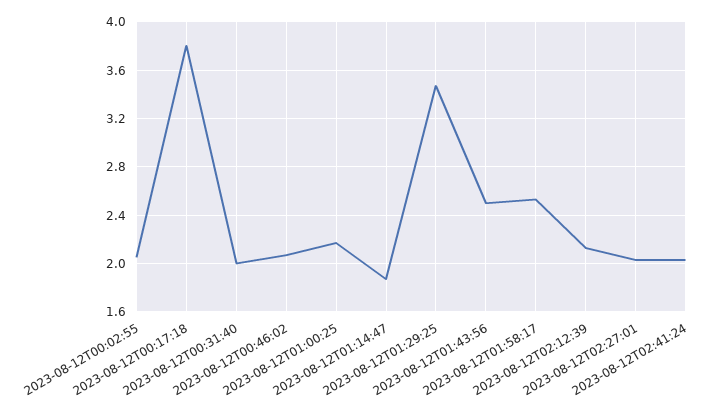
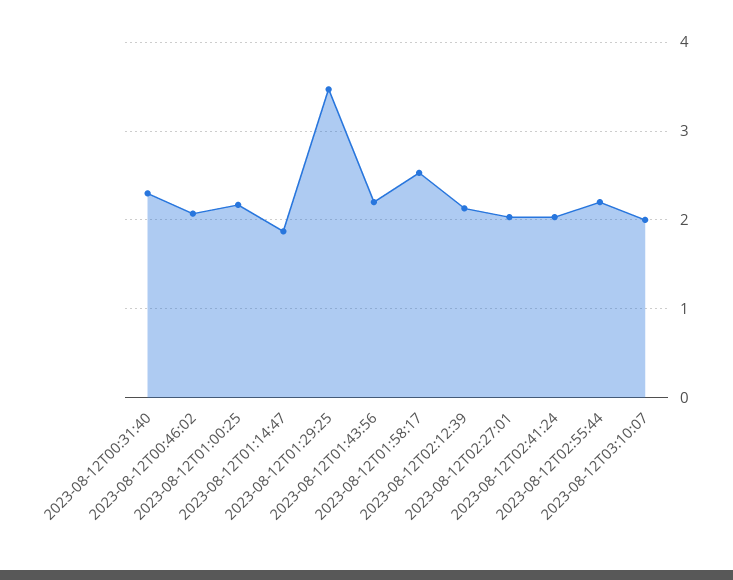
2023-08-12T00:02:55: 2.05 -> none
2023-08-12T00:17:18: 3.8 -> none
2023-08-12T00:31:40: 2 -> 2.3
2023-08-12T01:43:56: 2.5 -> 2.2
2023-08-12T02:55:44: none -> 2.2
2023-08-12T03:10:07: none -> 2

